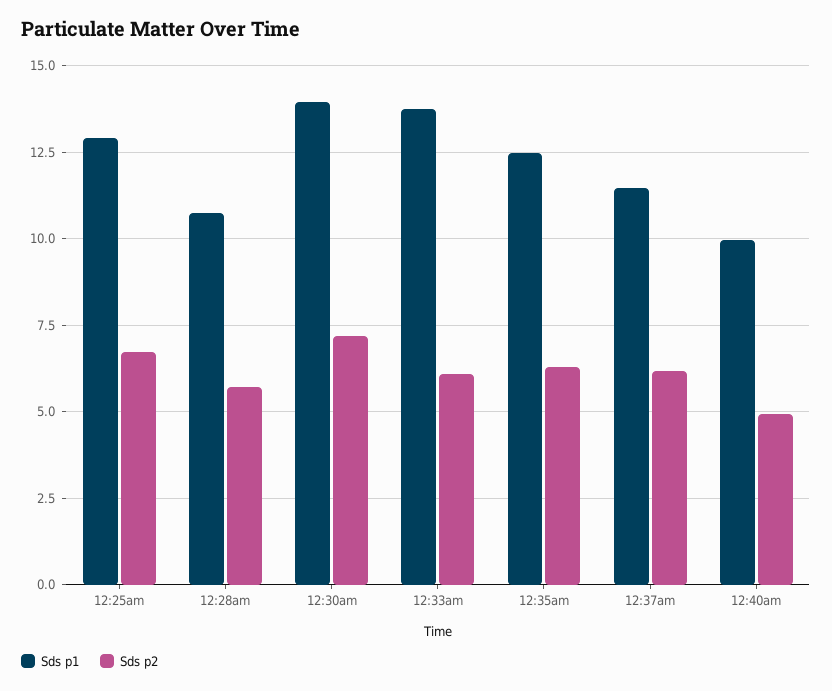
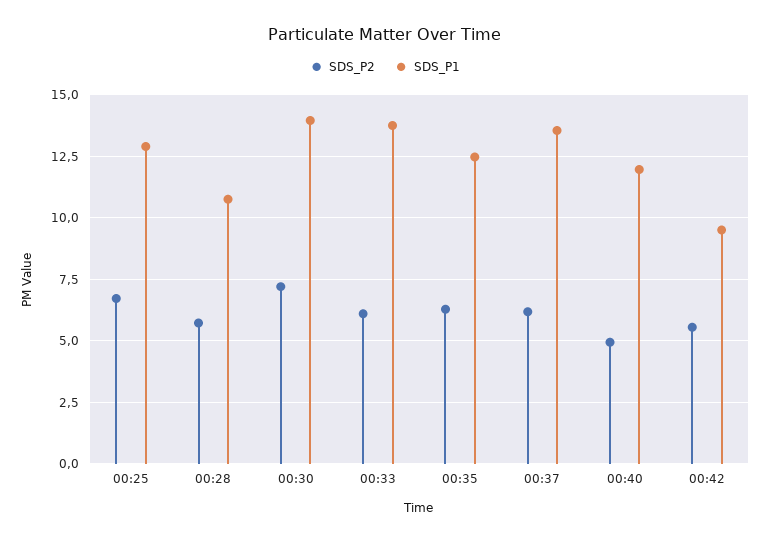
Sds p1, 12:37am: 11.5 -> 13.5
Sds p1, 12:40am: 10 -> 12
Sds p2, 00:42: none -> 5.5
Sds p1, 00:42: none -> 9.5

